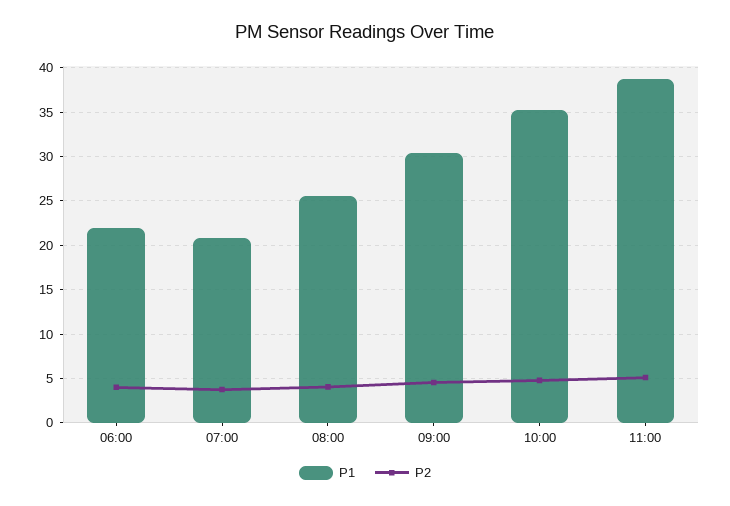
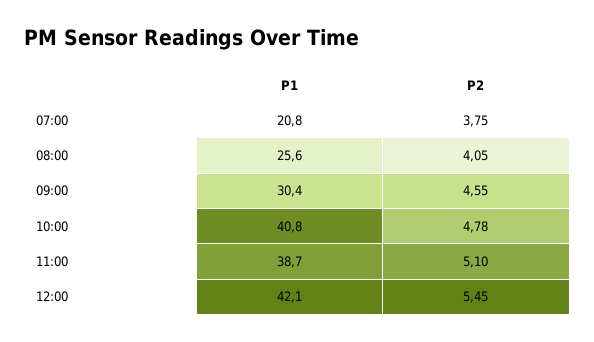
P1, 06:00: 22 -> none
P2, 06:00: 4 -> none
P1, 10:00: 35 -> 40.8
P1, 12:00: none -> 42.1
P2, 12:00: none -> 5.45

